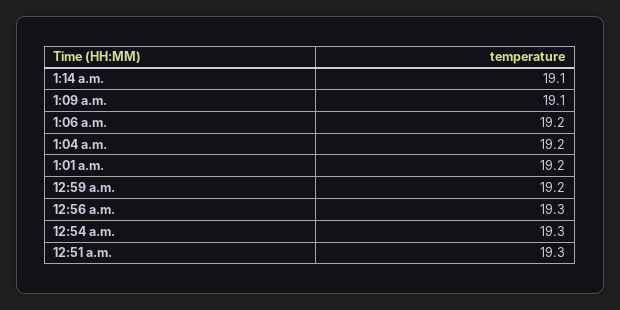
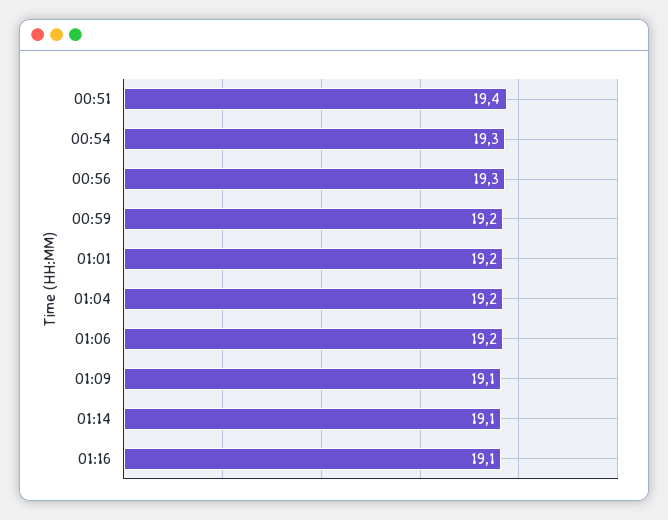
12:51 a.m.: 19.3 -> 19.4
01:16: none -> 19.1

